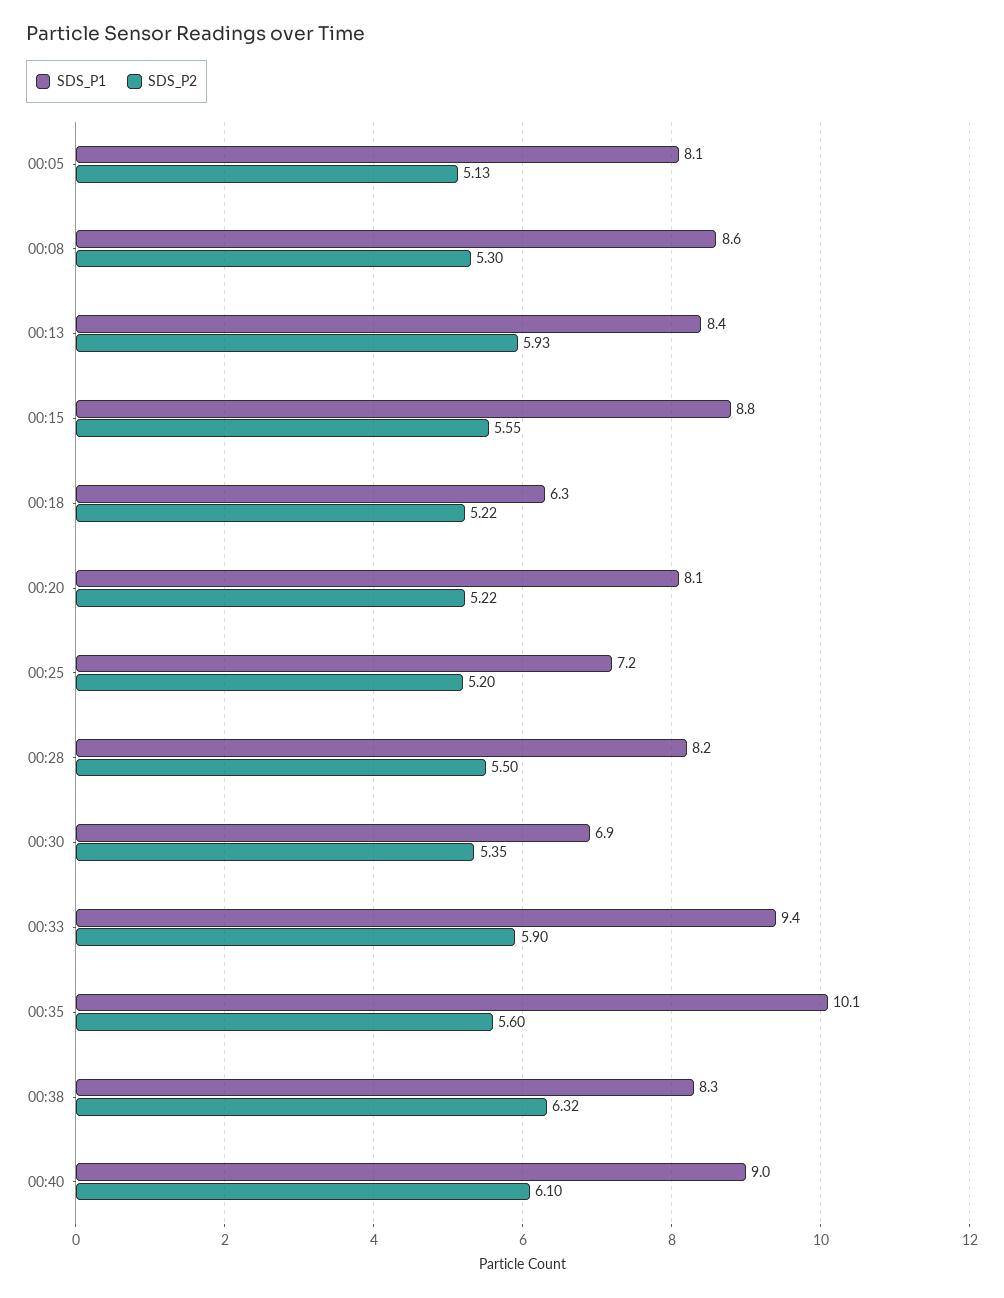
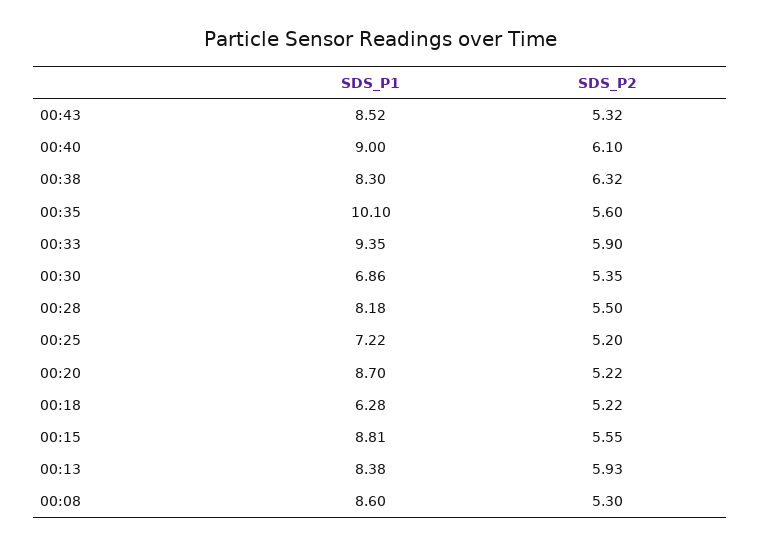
SDS_P1, 00:05: 8.1 -> none
SDS_P2, 00:05: 5.13 -> none
SDS_P1, 00:20: 8.1 -> 8.7
SDS_P1, 00:43: none -> 8.52
SDS_P2, 00:43: none -> 5.32

